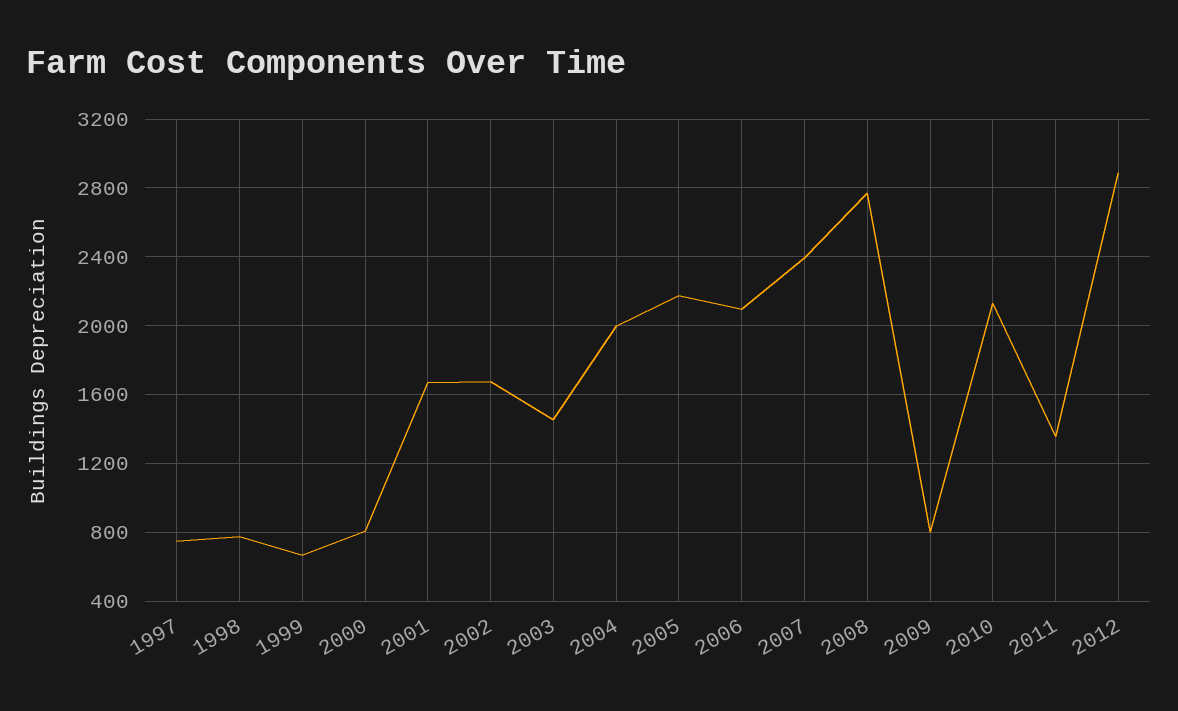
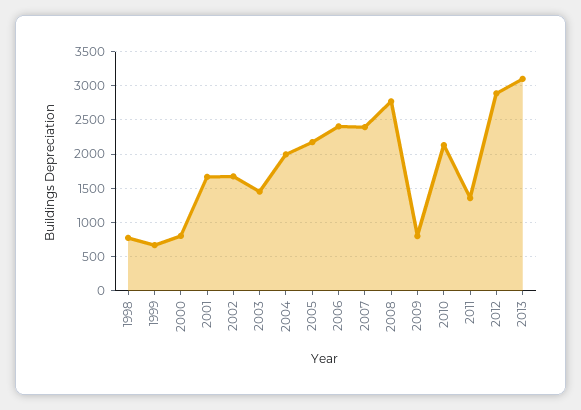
1997: 750 -> none
2006: 2100 -> 2400
2013: none -> 3100

